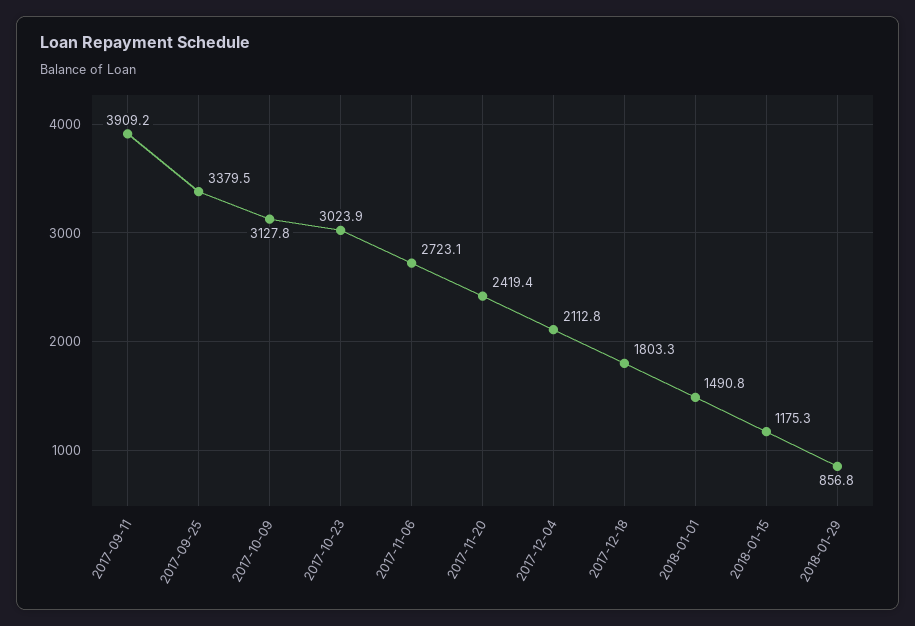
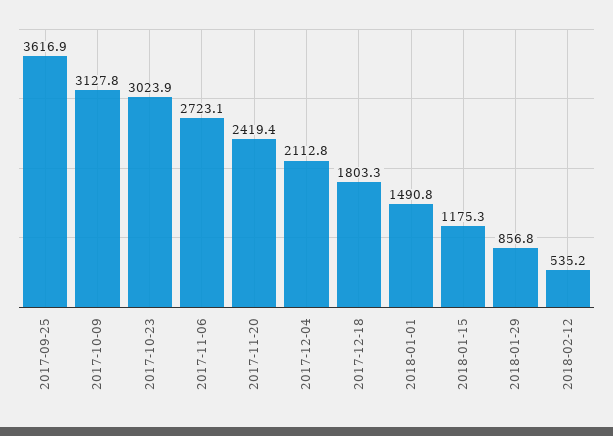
2017-09-11: 3909.2 -> none
2017-09-25: 3379.5 -> 3616.9
2018-02-12: none -> 535.2

